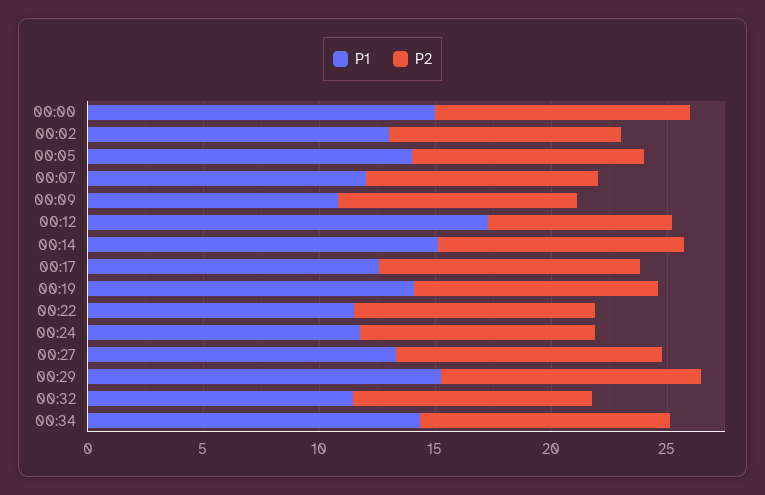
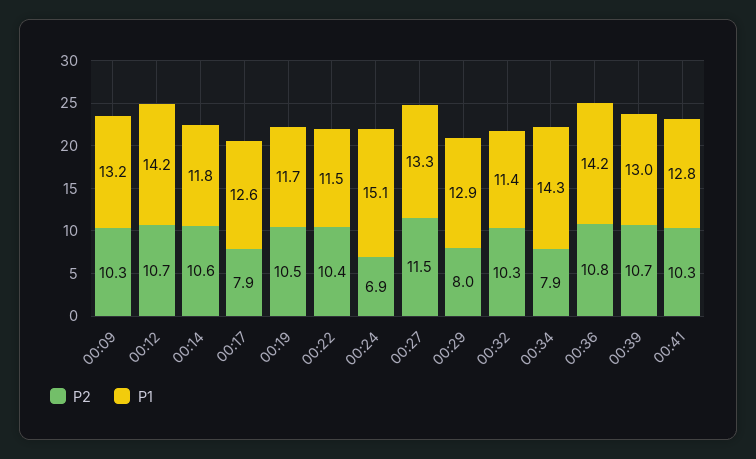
P1, 00:00: 15 -> none
P2, 00:00: 11 -> none
P1, 00:02: 13 -> none
P2, 00:02: 10 -> none
P1, 00:05: 14 -> none
P2, 00:05: 10 -> none
P1, 00:07: 12 -> none
P2, 00:07: 10 -> none
P1, 00:09: 11 -> 13.2
P1, 00:12: 17 -> 14.2
P2, 00:12: 8 -> 10.7
P1, 00:14: 15 -> 11.8
P2, 00:17: 11 -> 7.9
P1, 00:19: 14 -> 11.7
P1, 00:24: 12 -> 15.1
P2, 00:24: 10 -> 6.9
P1, 00:29: 15 -> 12.9
P2, 00:29: 11 -> 8
P2, 00:34: 11 -> 7.9
P2, 00:36: none -> 10.8
P1, 00:36: none -> 14.2
P2, 00:39: none -> 10.7
P1, 00:39: none -> 13
P2, 00:41: none -> 10.3
P1, 00:41: none -> 12.8

